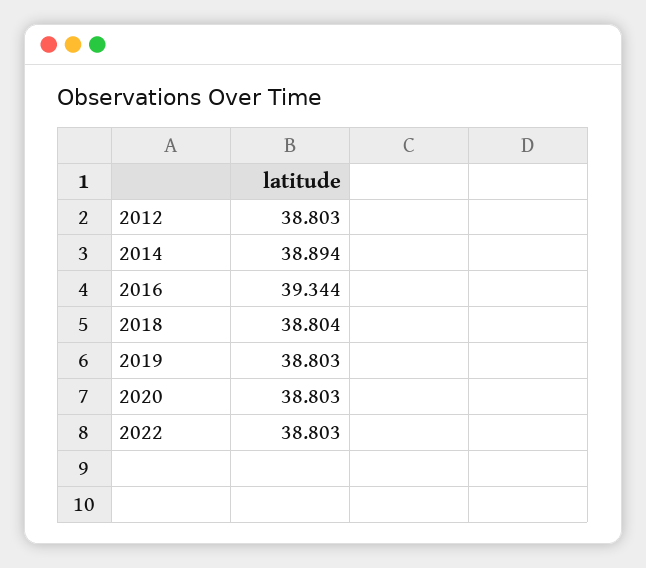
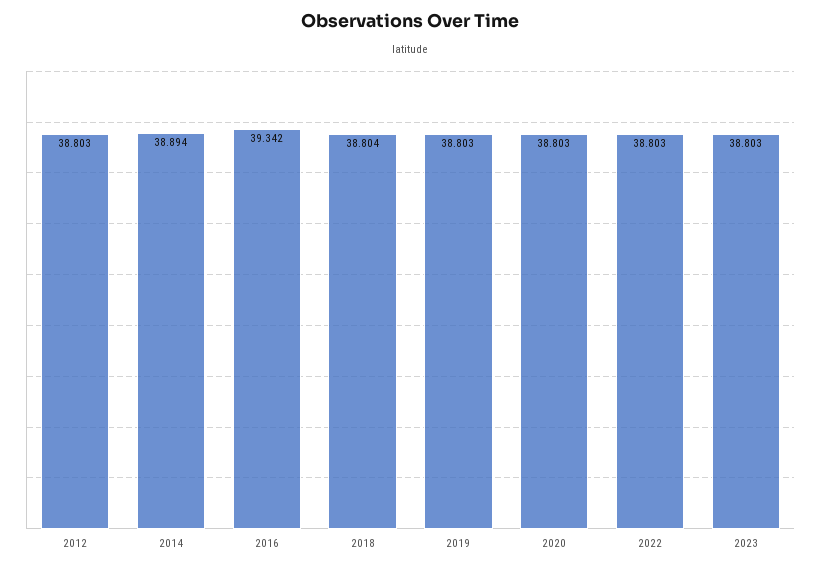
2016: 39.344 -> 39.342
2023: none -> 38.803

